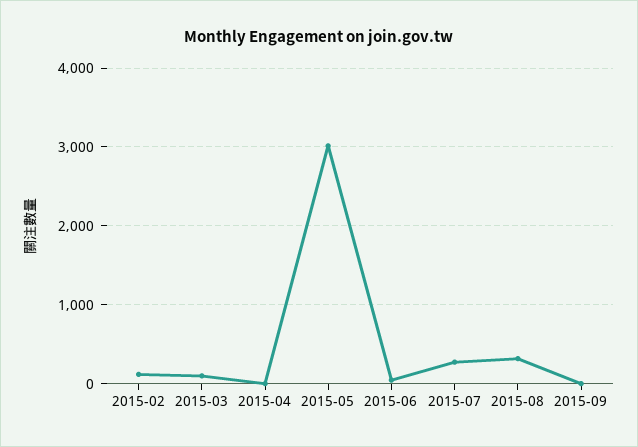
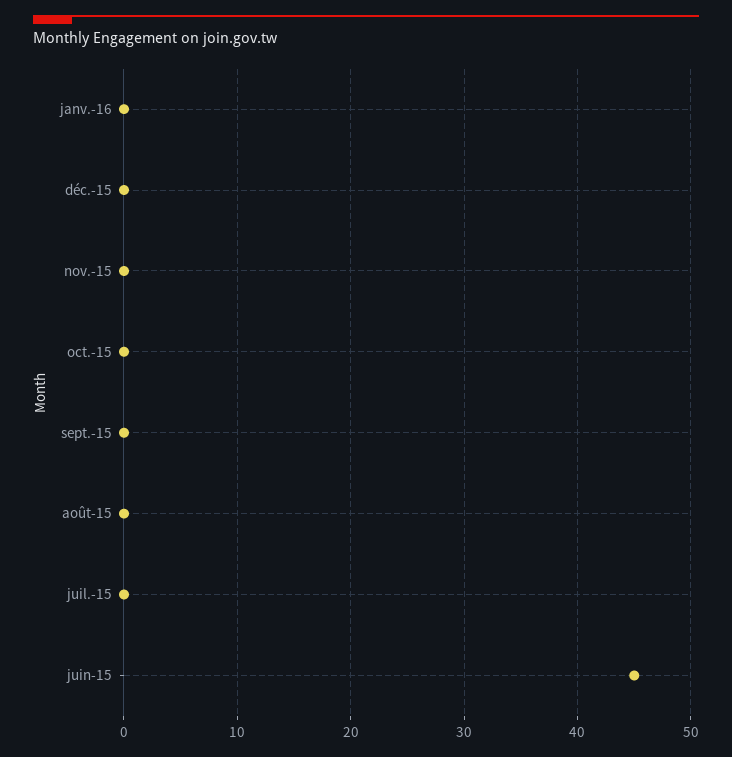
2015-02: 100 -> none
2015-03: 100 -> none
2015-04: 0 -> none
2015-05: 3000 -> none
2015-07: 300 -> 0
2015-08: 300 -> 0
janv.-16: none -> 0
déc.-15: none -> 0
nov.-15: none -> 0
oct.-15: none -> 0

